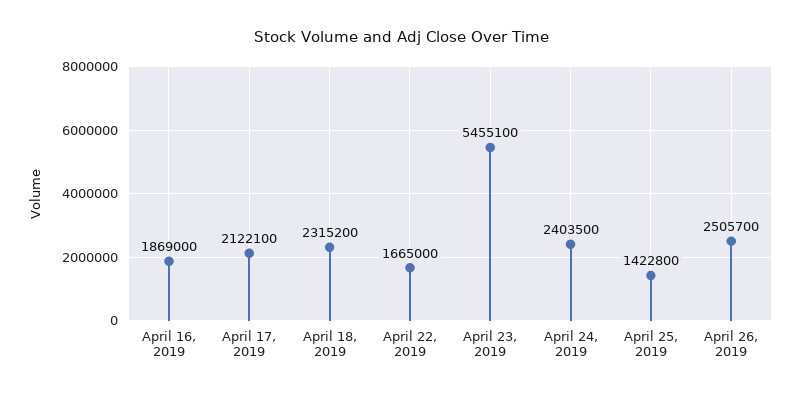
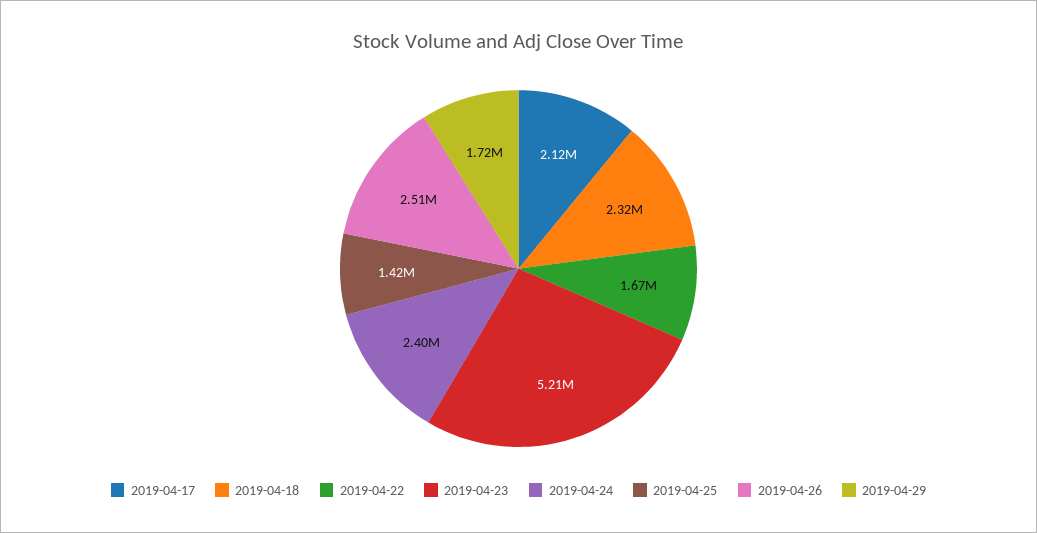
April 16, 2019: 1869000 -> none
April 23, 2019: 5455100 -> 5210000
2019-04-29: none -> 1720000

